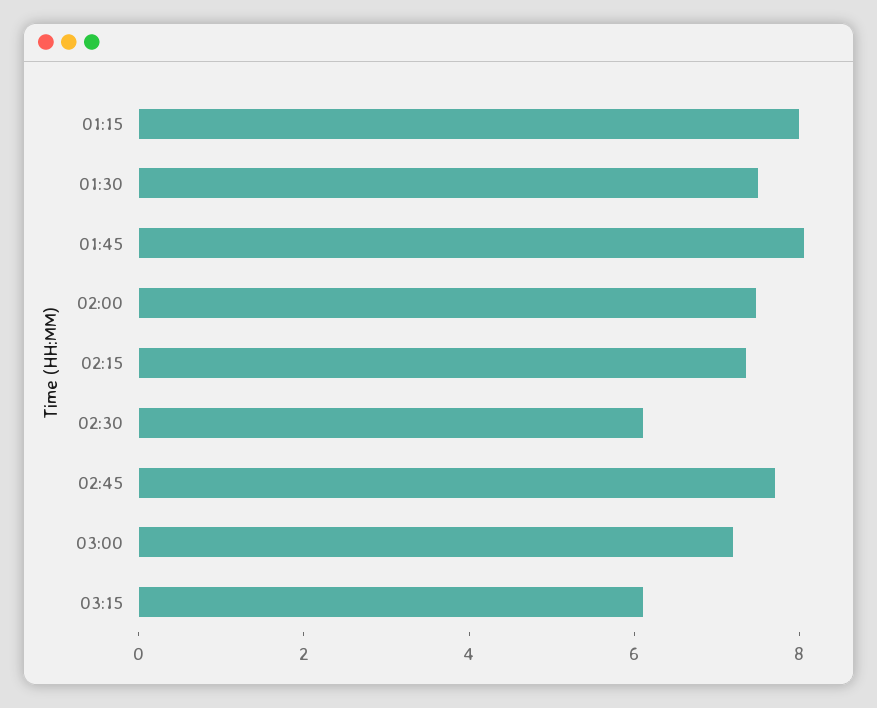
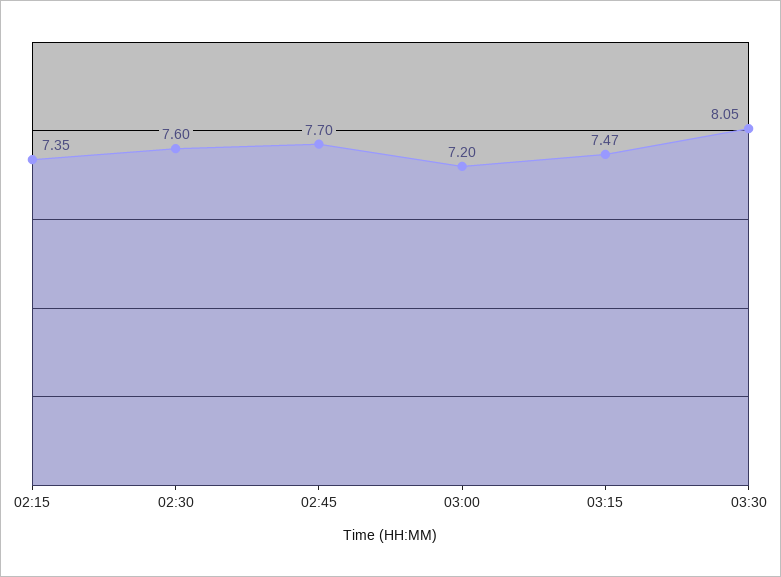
01:15: 8 -> none
01:30: 7.5 -> none
01:45: 8 -> none
02:00: 7.5 -> none
02:30: 6 -> 7.6
03:15: 6 -> 7.47
03:30: none -> 8.05

